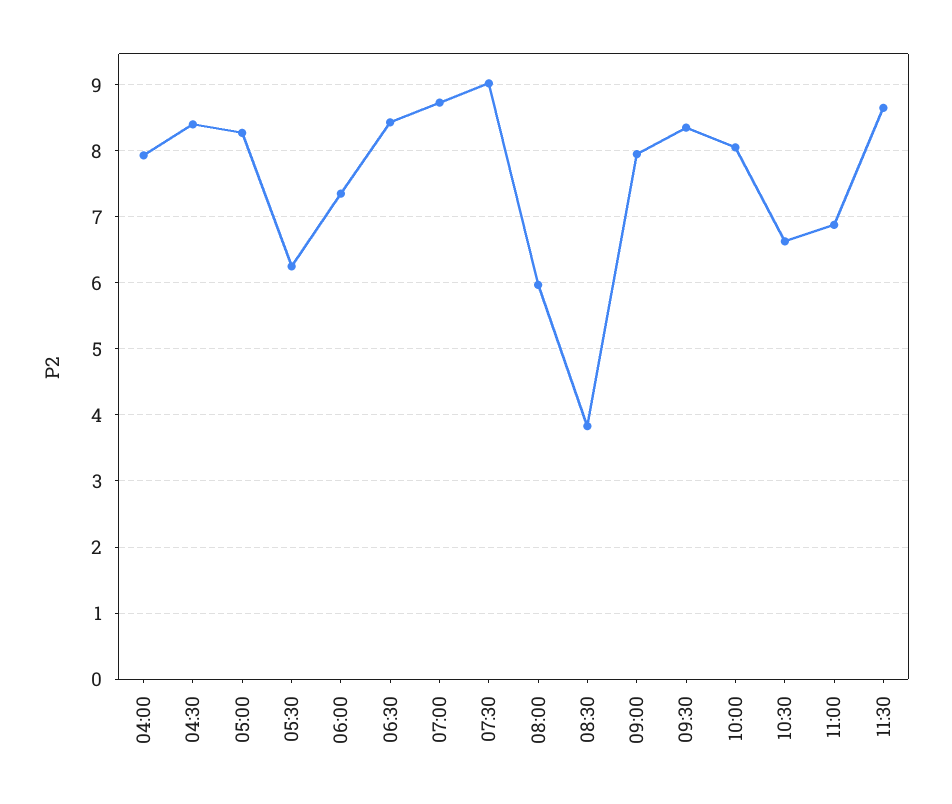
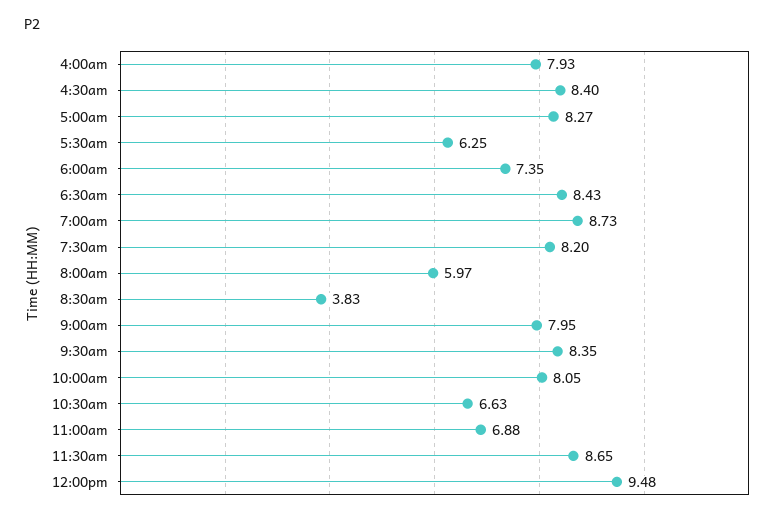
07:30: 9 -> 8.2
12:00pm: none -> 9.48

